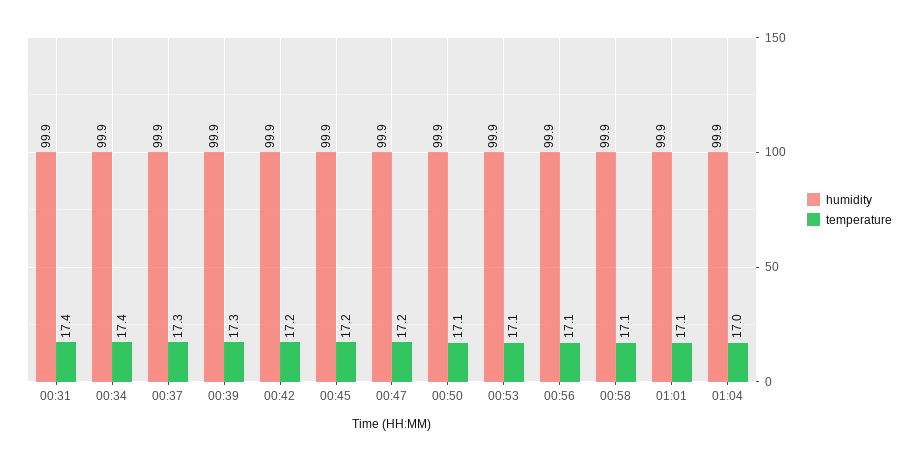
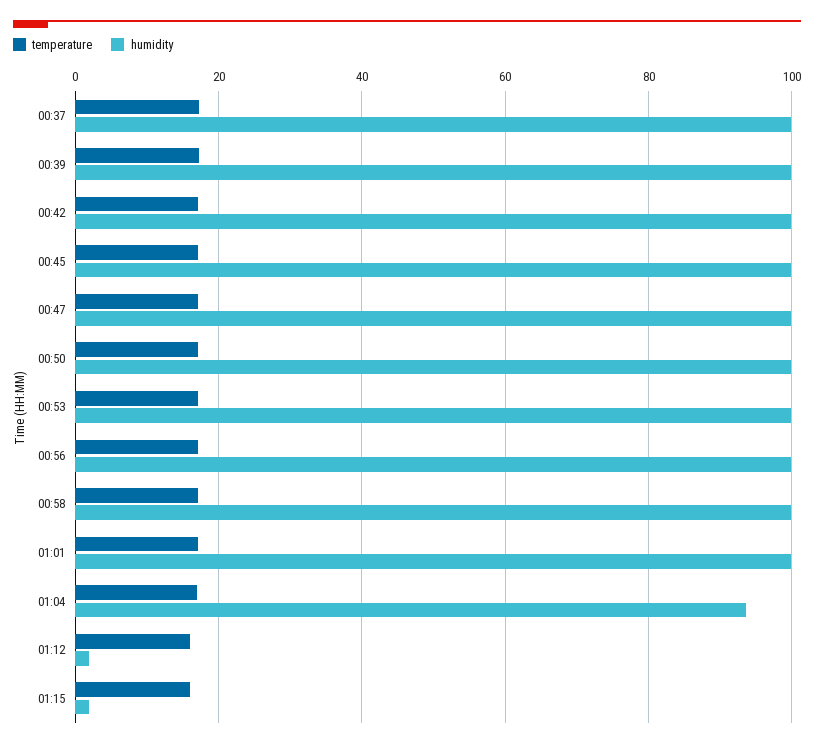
humidity, 00:31: 99.9 -> none
temperature, 00:31: 17.4 -> none
humidity, 00:34: 99.9 -> none
temperature, 00:34: 17.4 -> none
humidity, 01:04: 99.9 -> 94
temperature, 01:12: none -> 16
humidity, 01:12: none -> 2
temperature, 01:15: none -> 16
humidity, 01:15: none -> 2

